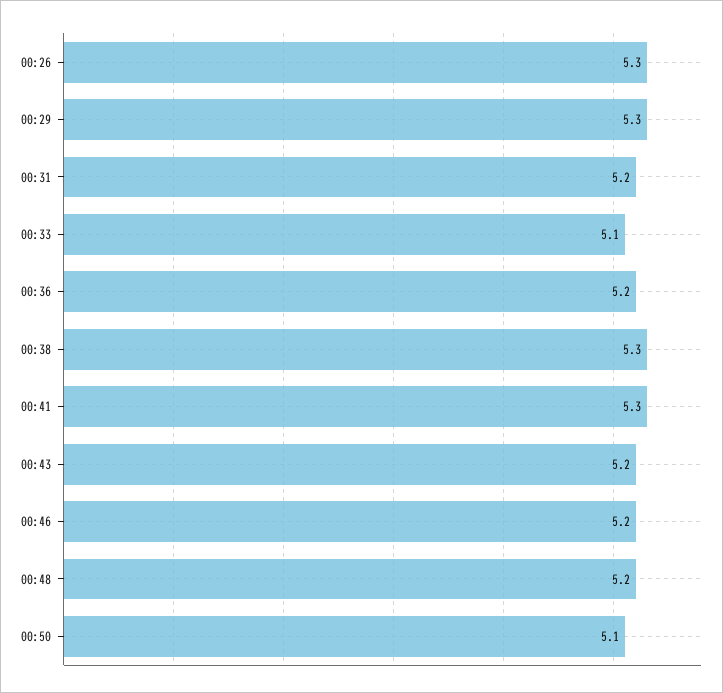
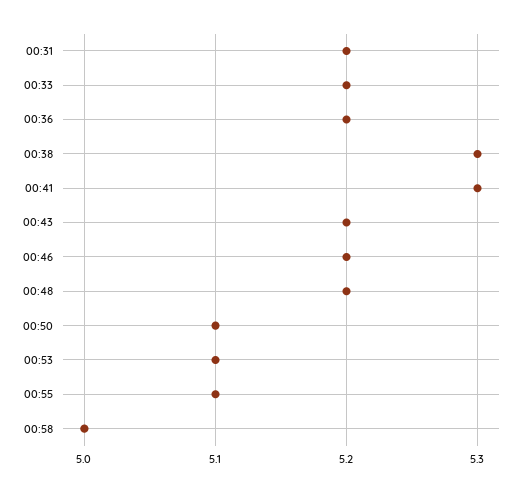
00:26: 5.3 -> none
00:29: 5.3 -> none
00:33: 5.1 -> 5.2
00:53: none -> 5.1
00:55: none -> 5.1
00:58: none -> 5

